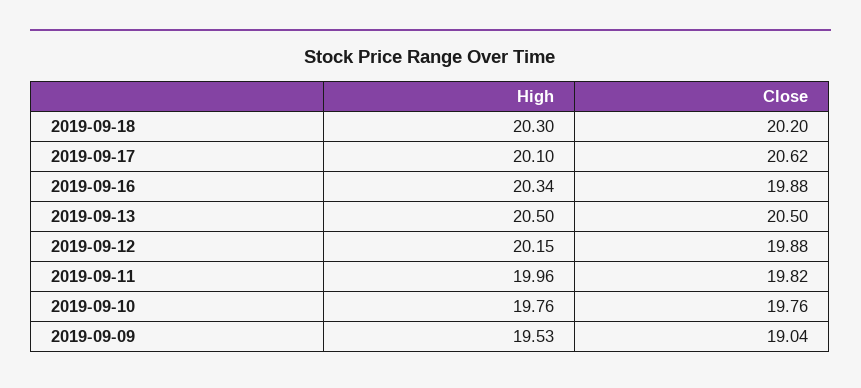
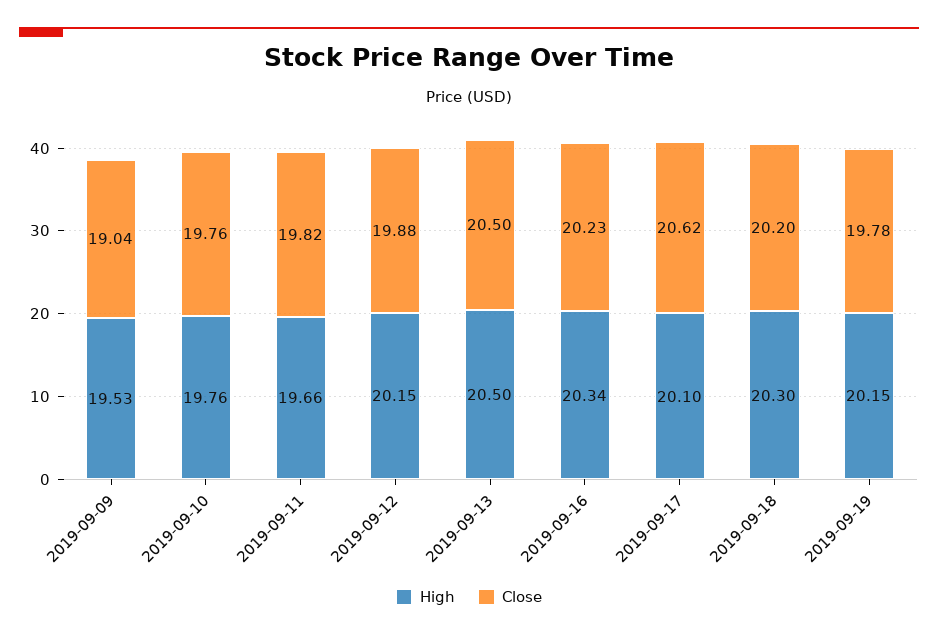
Close, 2019-09-16: 19.88 -> 20.23
High, 2019-09-11: 19.96 -> 19.66
High, 2019-09-19: none -> 20.15
Close, 2019-09-19: none -> 19.78

